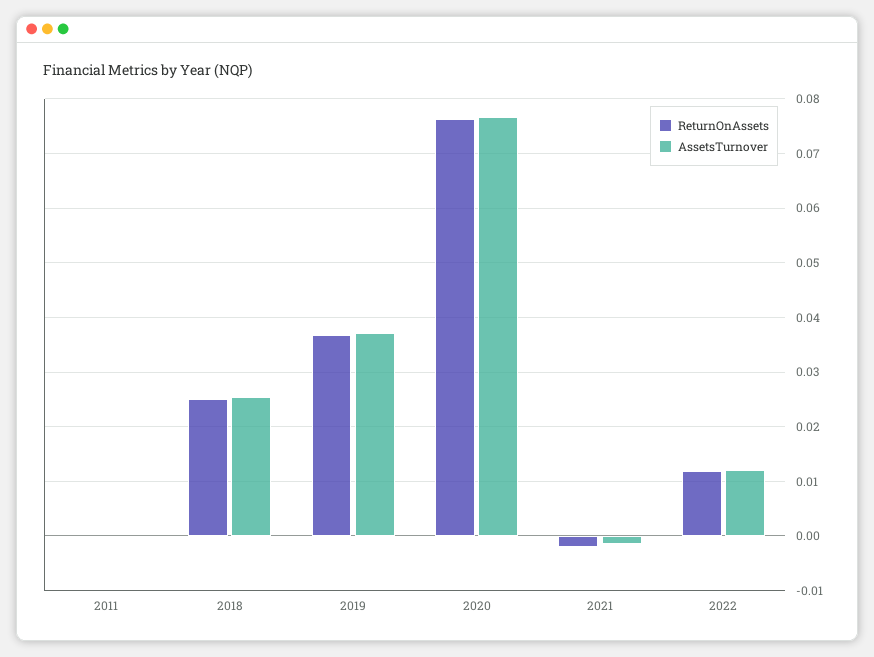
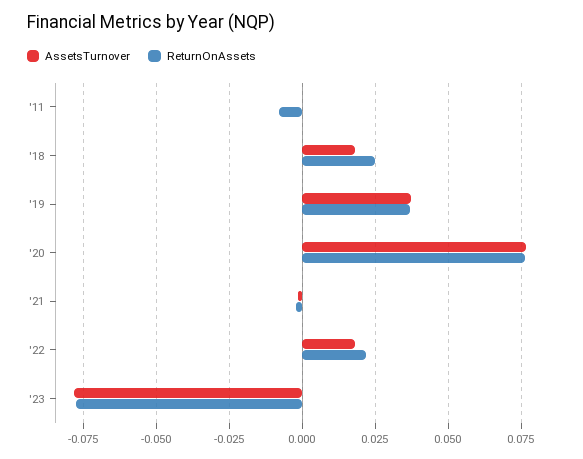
ReturnOnAssets, 2011: 0 -> -0.0075
AssetsTurnover, 2018: 0.026 -> 0.0175
ReturnOnAssets, 2022: 0.012 -> 0.0225
AssetsTurnover, 2022: 0.012 -> 0.0175
AssetsTurnover, '23: none -> -0.0775
ReturnOnAssets, '23: none -> -0.0775

